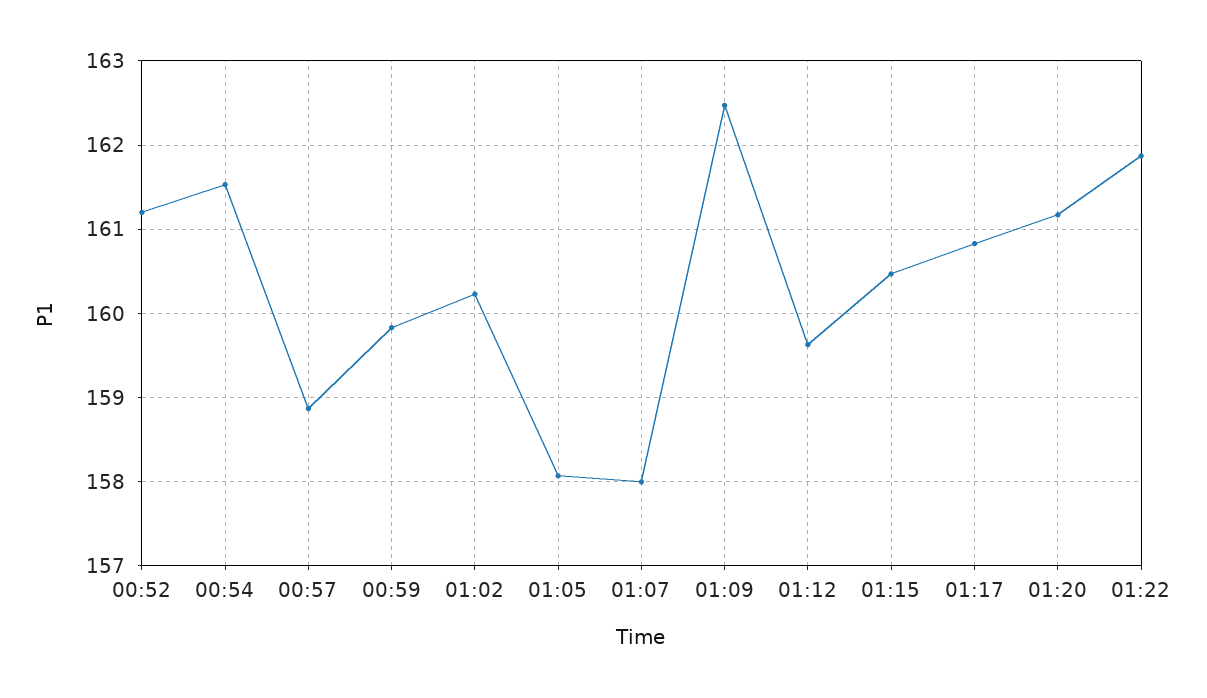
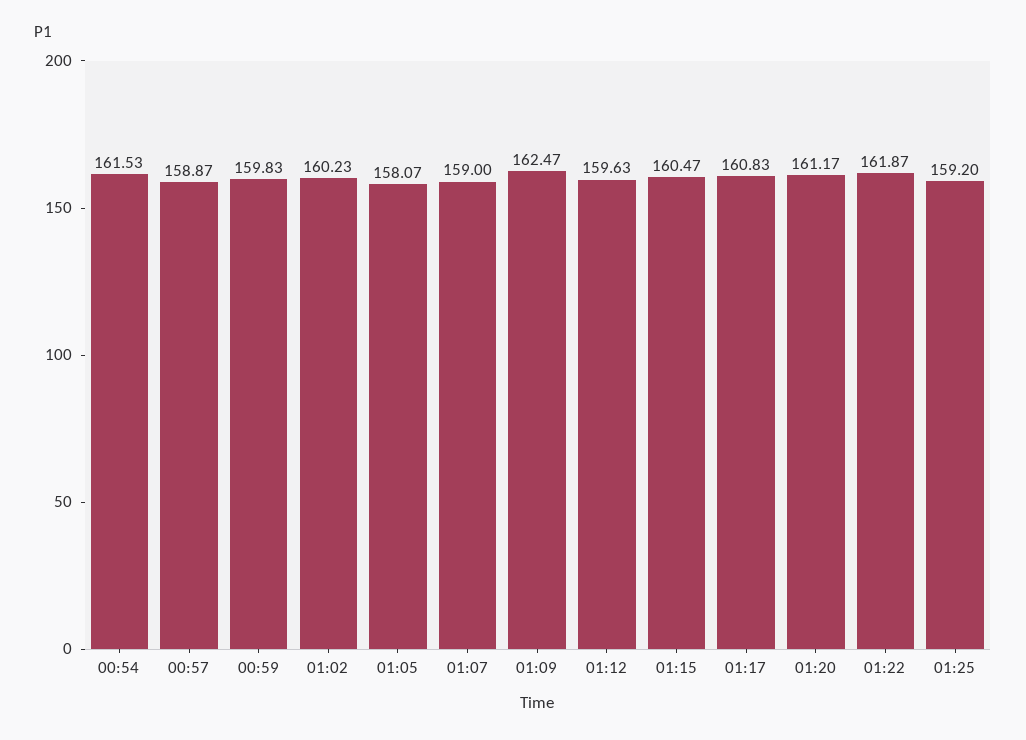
00:52: 161.2 -> none
01:07: 158 -> 159
01:25: none -> 159.2

